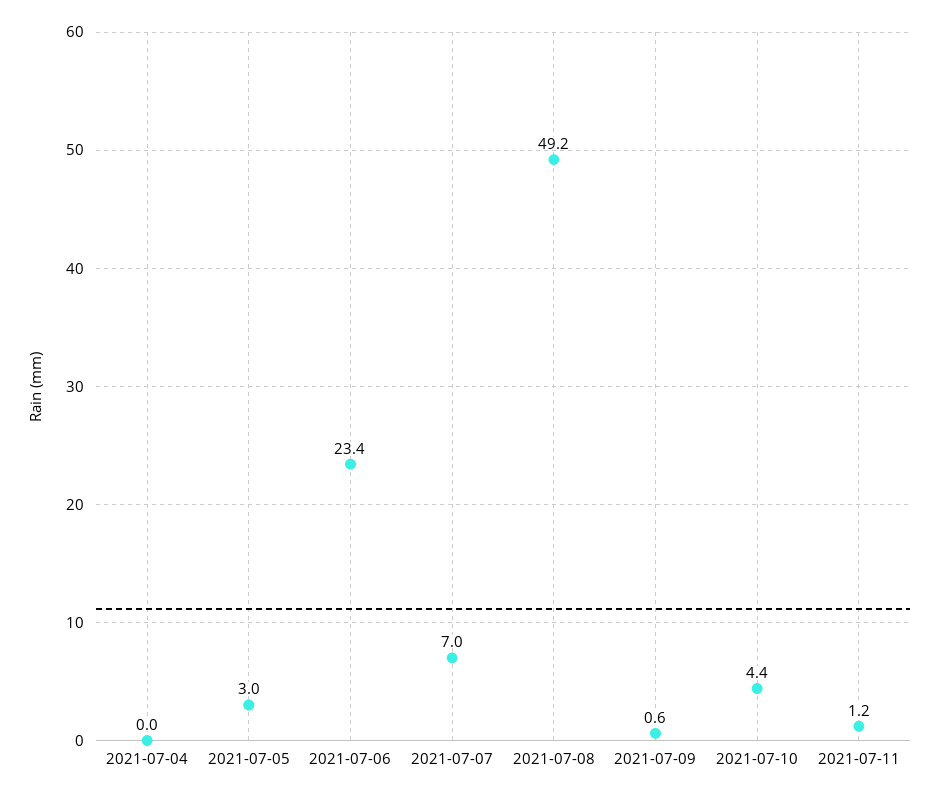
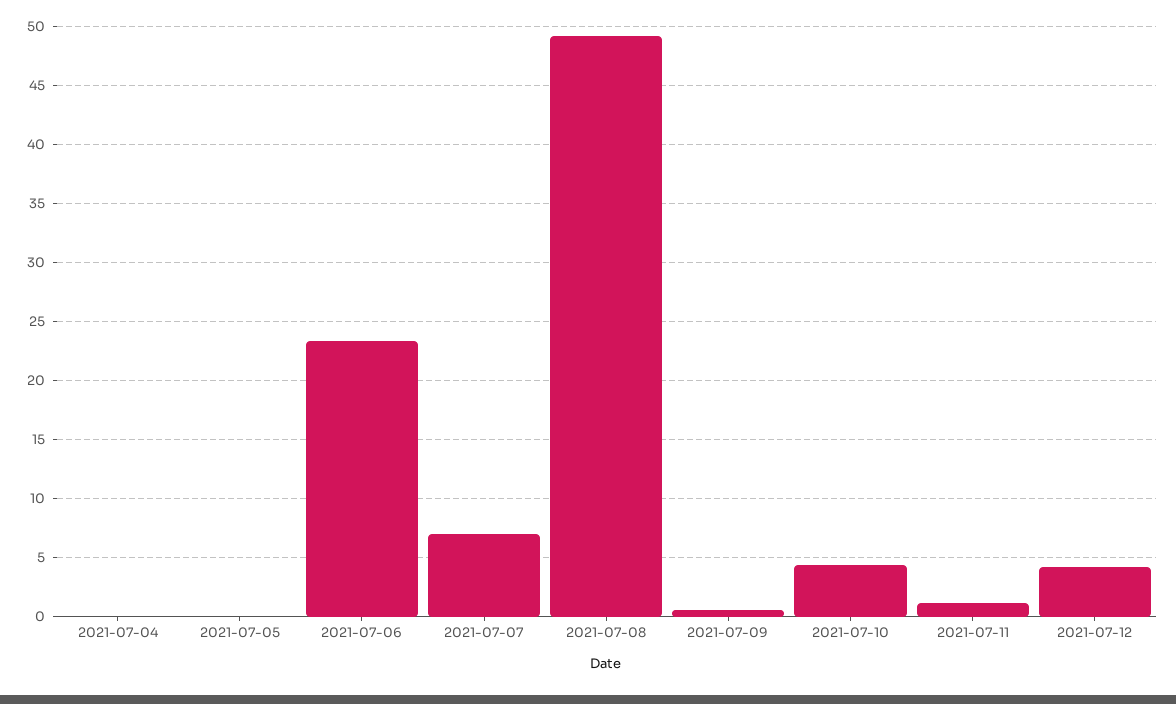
2021-07-05: 3 -> 0
2021-07-12: none -> 4

